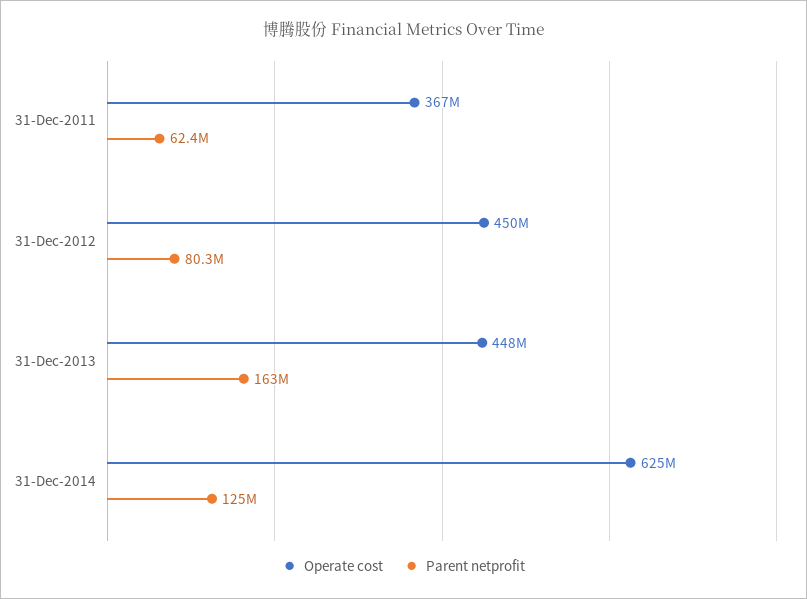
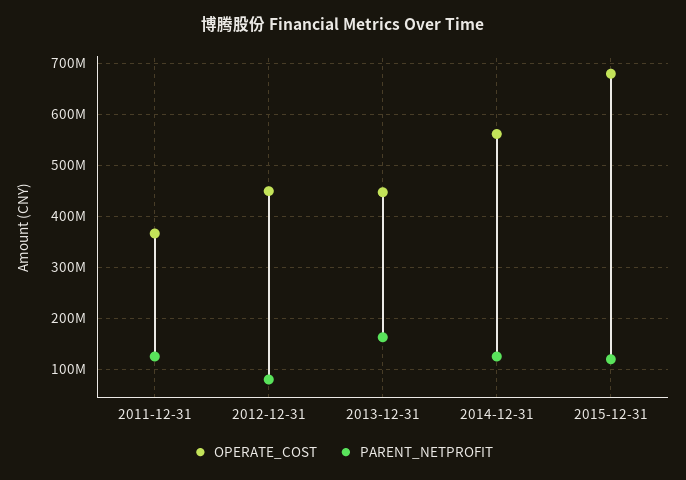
Parent netprofit, 31-Dec-2011: 62400000 -> 120000000
Operate cost, 31-Dec-2014: 625000000 -> 560000000
Operate cost, 2015-12-31: none -> 680000000
Parent netprofit, 2015-12-31: none -> 120000000

